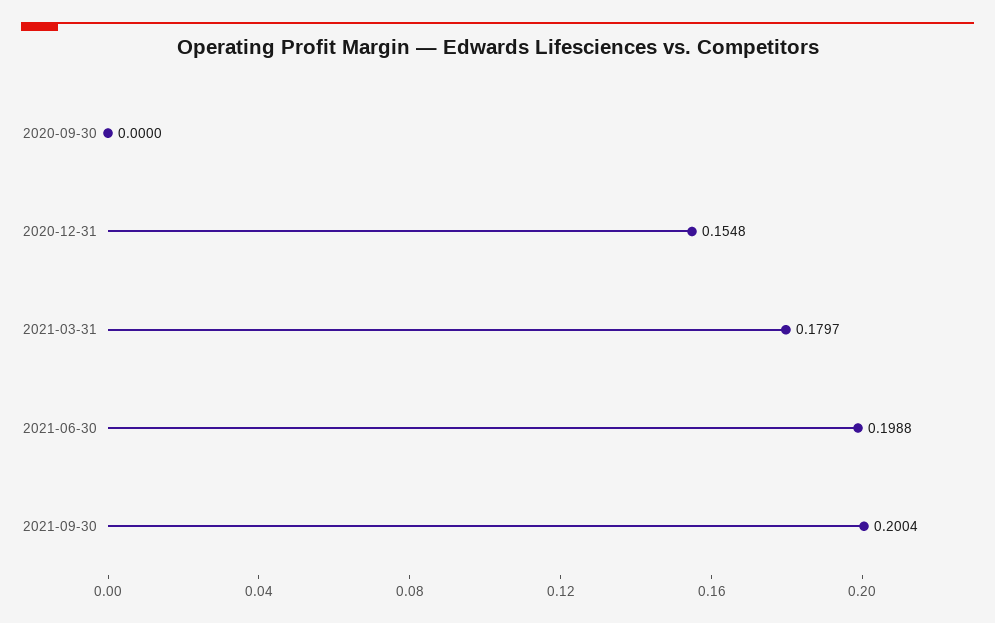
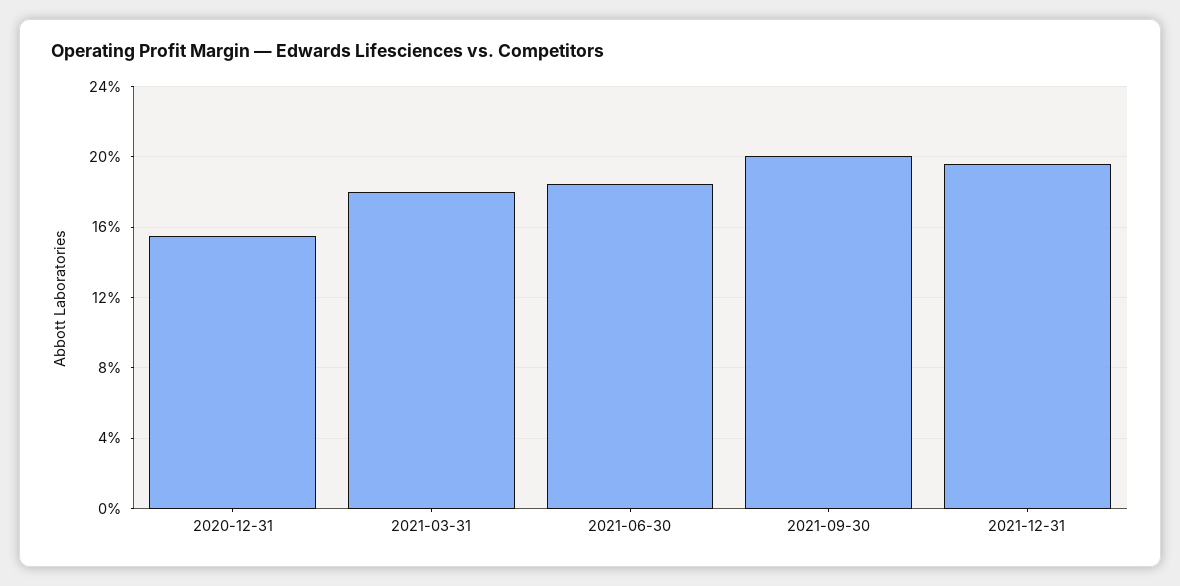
2020-09-30: 0 -> none
2021-06-30: 0.1988 -> 0.185
2021-12-31: none -> 0.195

